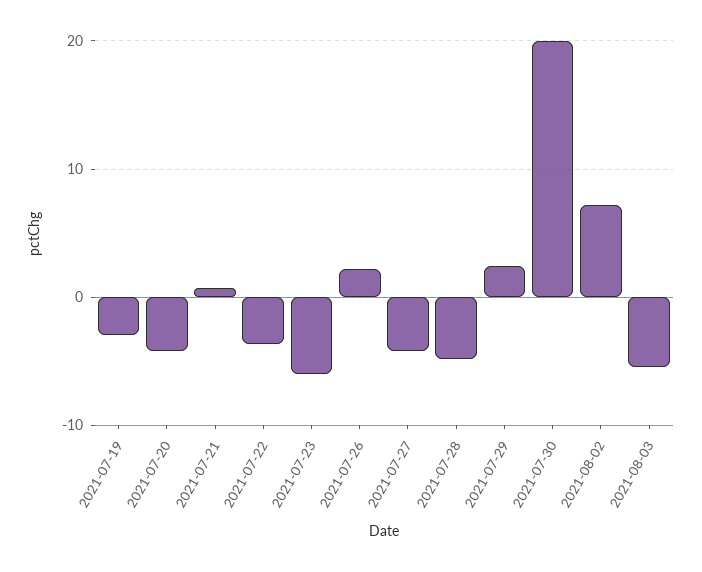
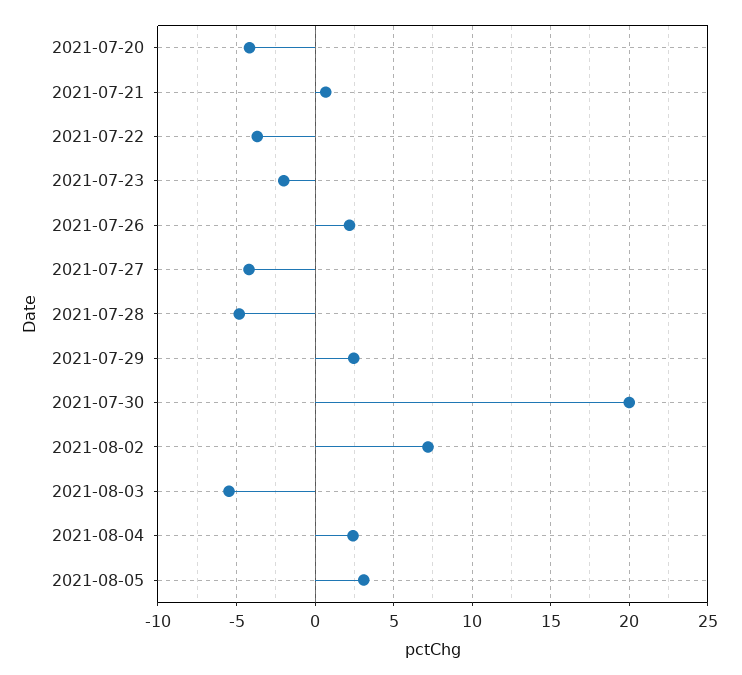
2021-07-19: -3 -> none
2021-07-23: -6 -> -2
2021-08-04: none -> 2.5
2021-08-05: none -> 3

